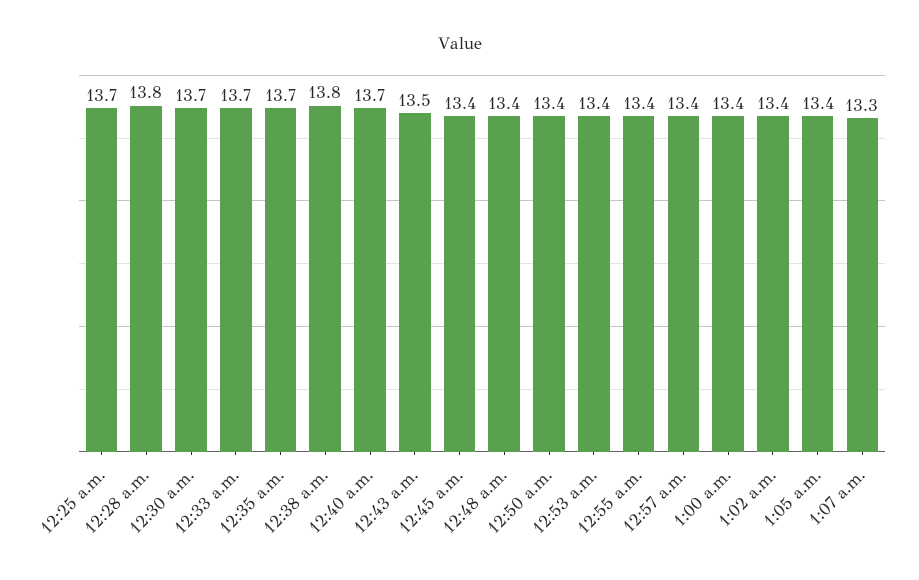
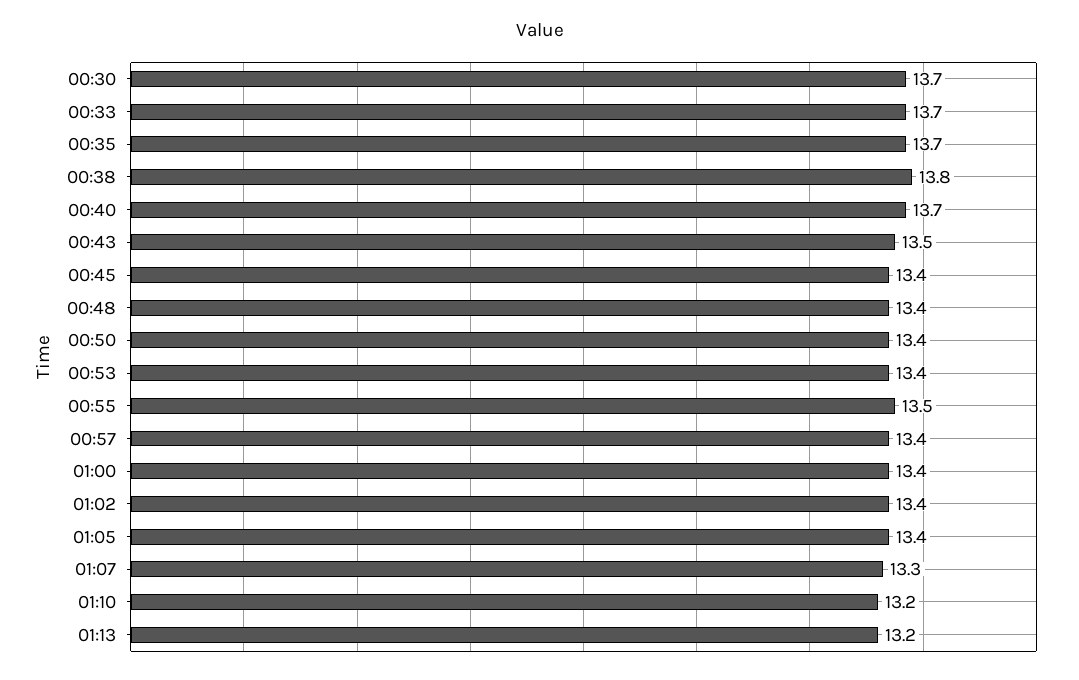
12:25 a.m.: 13.7 -> none
12:28 a.m.: 13.8 -> none
12:55 a.m.: 13.4 -> 13.5
01:10: none -> 13.2
01:13: none -> 13.2

